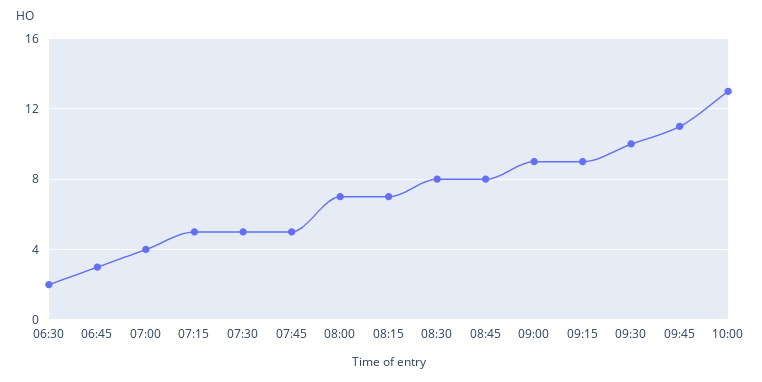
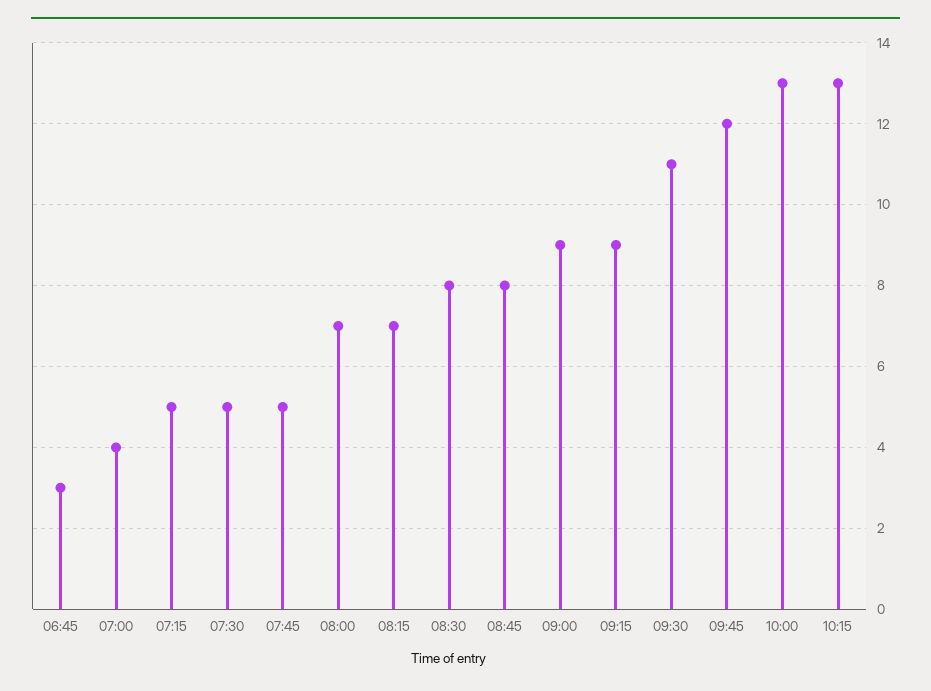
06:30: 2 -> none
09:30: 10 -> 11
09:45: 11 -> 12
10:15: none -> 13

